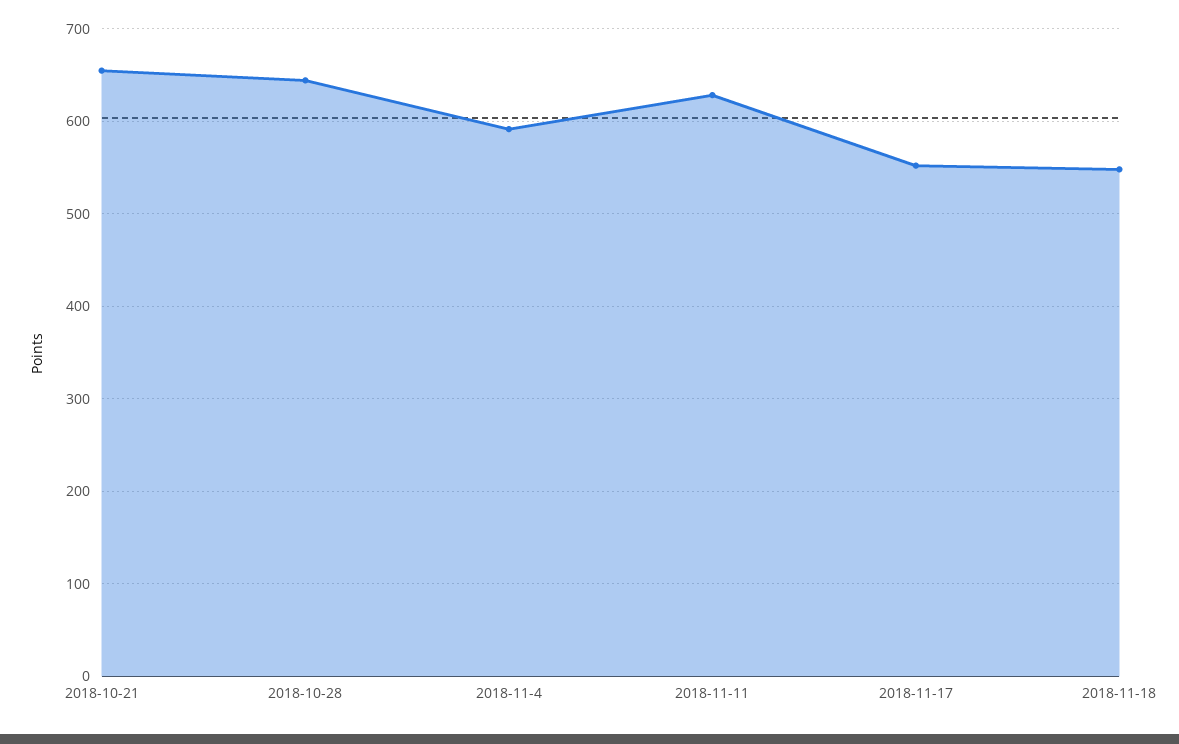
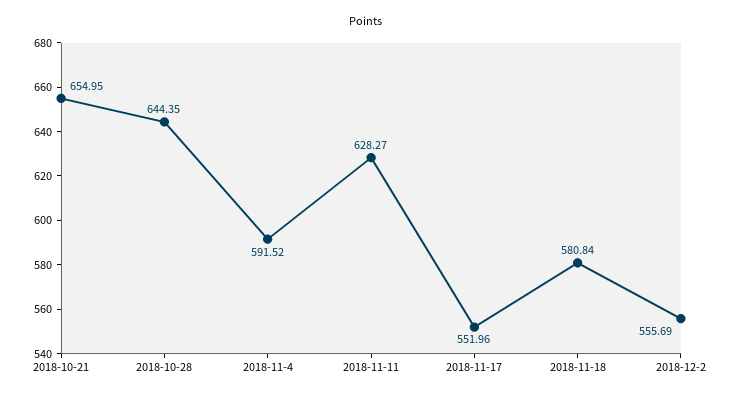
2018-11-18: 550 -> 580.84
2018-12-2: none -> 555.69

